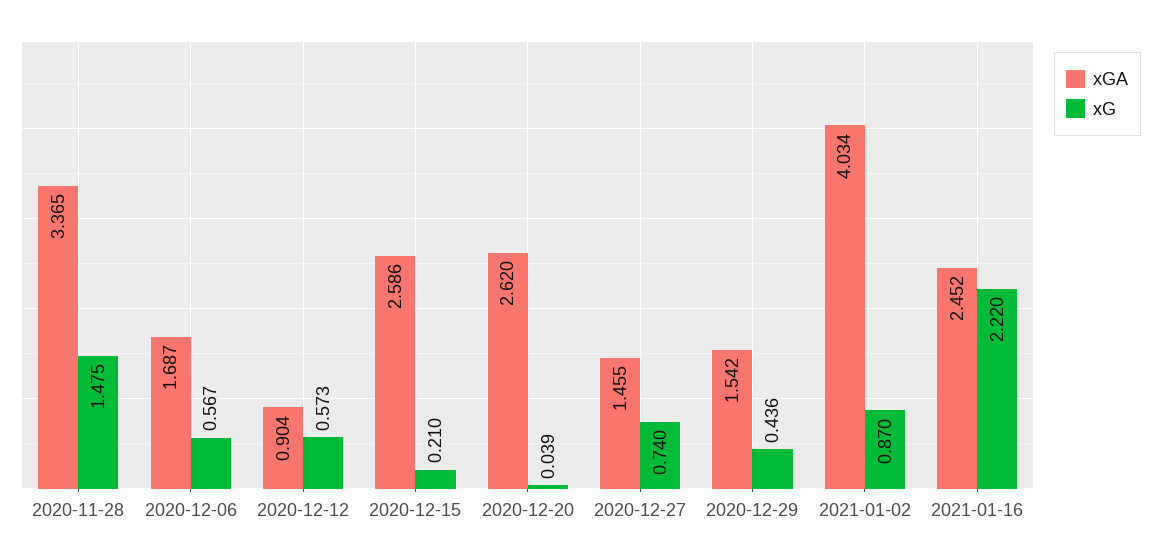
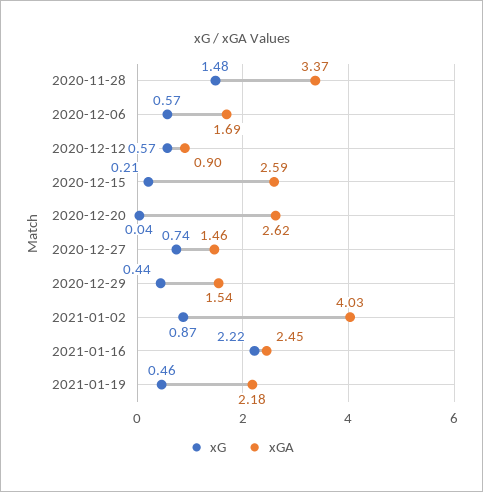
xG, 2021-01-19: none -> 0.46
xGA, 2021-01-19: none -> 2.18

